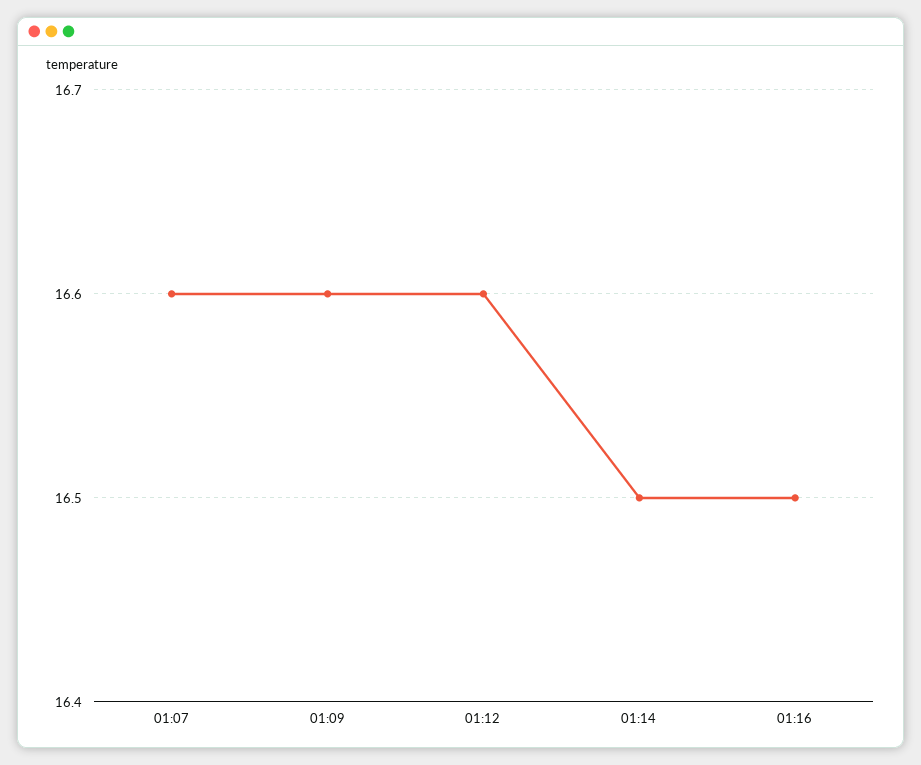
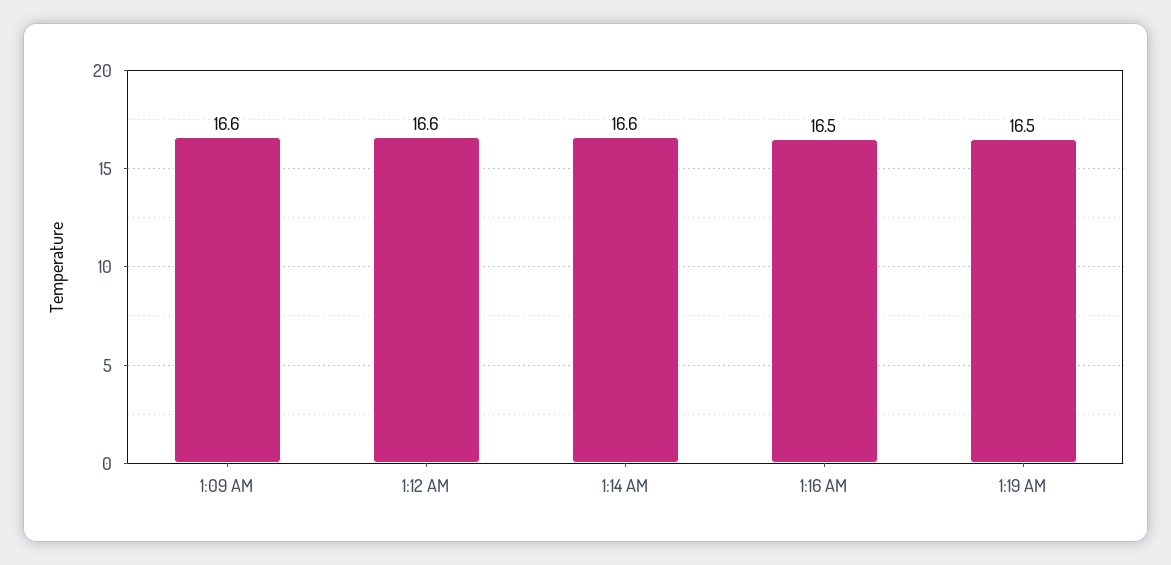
01:07: 16.6 -> none
01:14: 16.5 -> 16.6
1:19 AM: none -> 16.5

